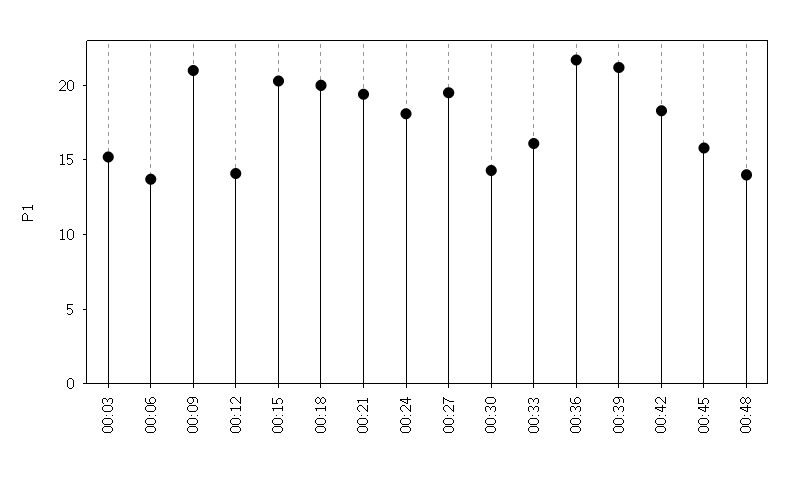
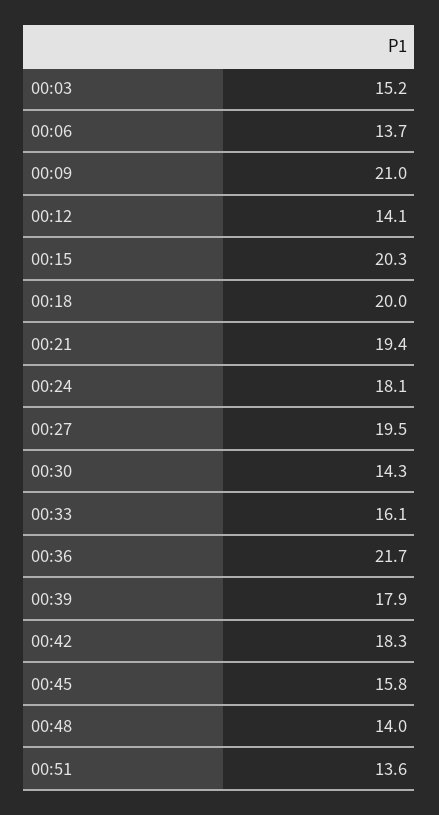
00:39: 21 -> 17.9
00:51: none -> 13.6

